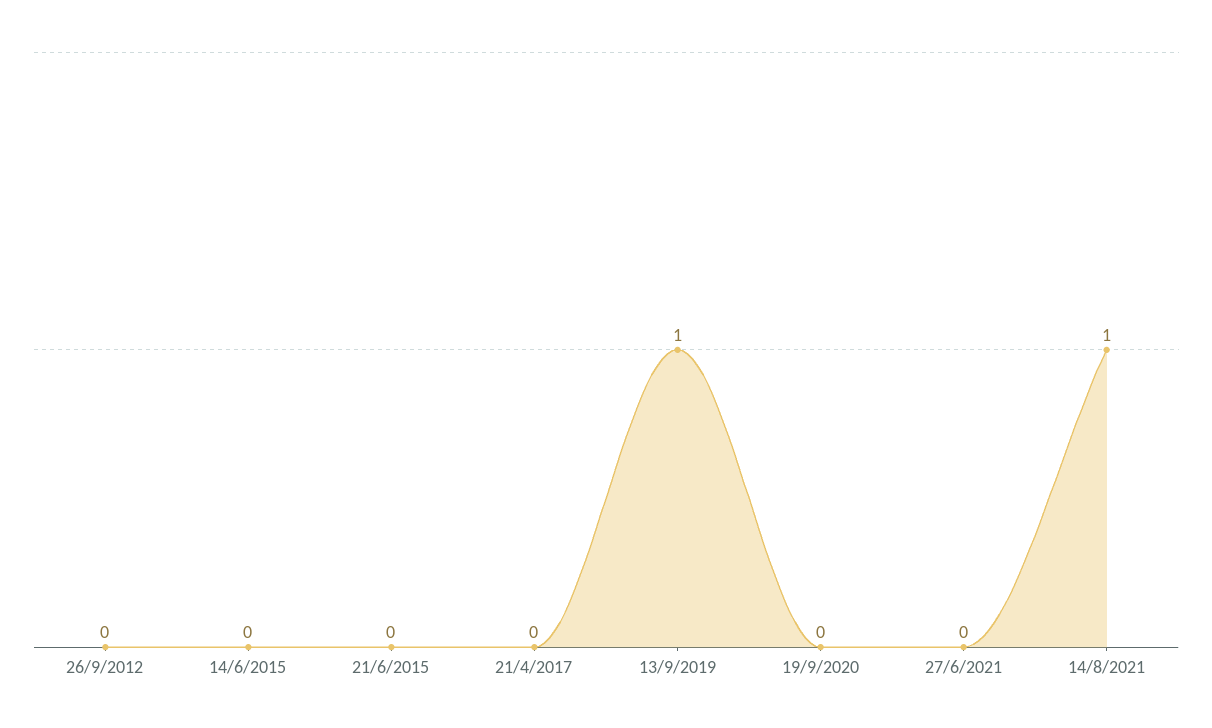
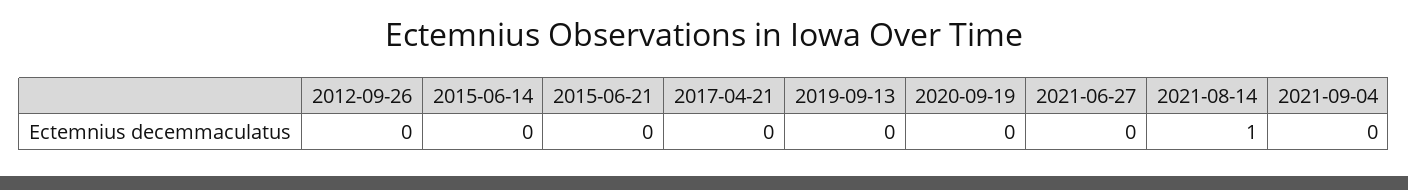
13/9/2019: 1 -> 0
2021-09-04: none -> 0

